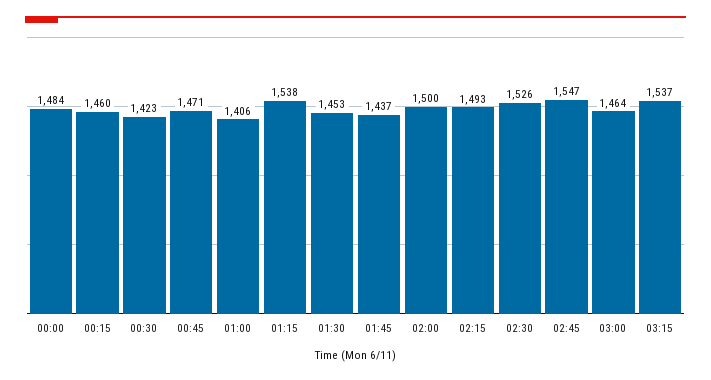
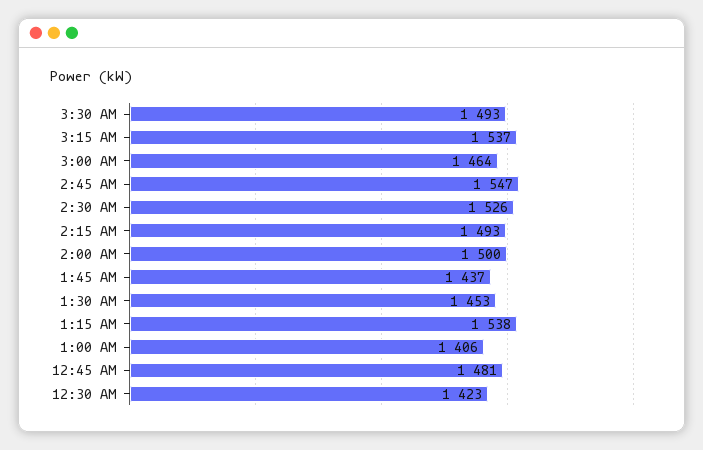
00:00: 1484 -> none
00:15: 1460 -> none
00:45: 1471 -> 1481
3:30 AM: none -> 1493

